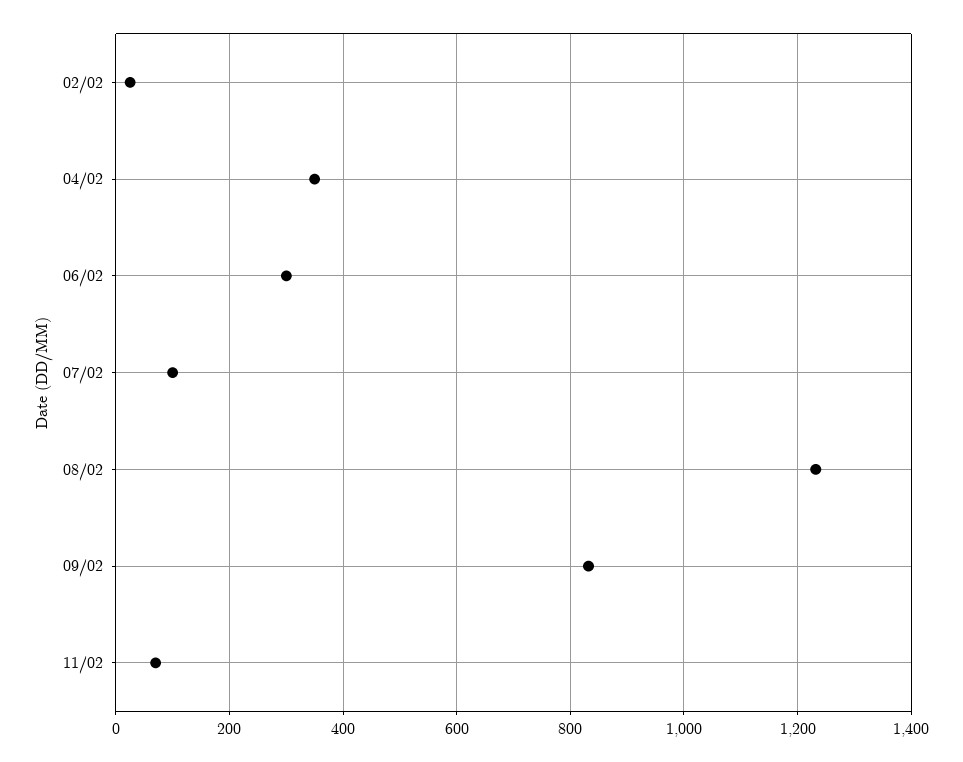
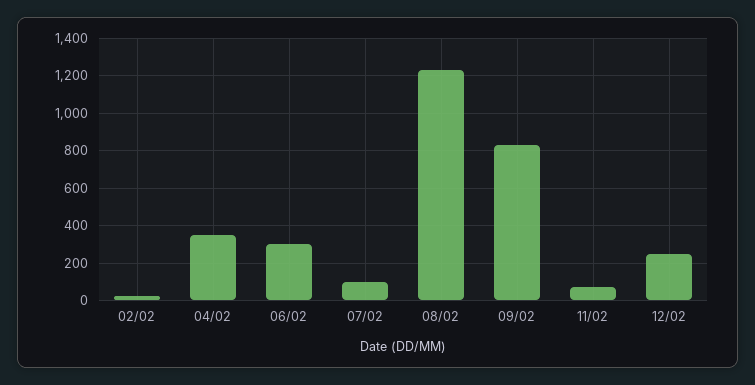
12/02: none -> 250

